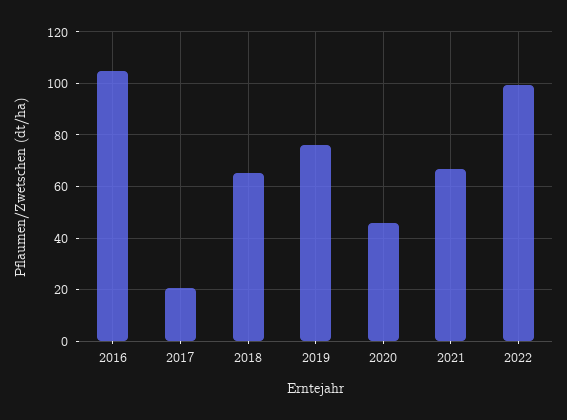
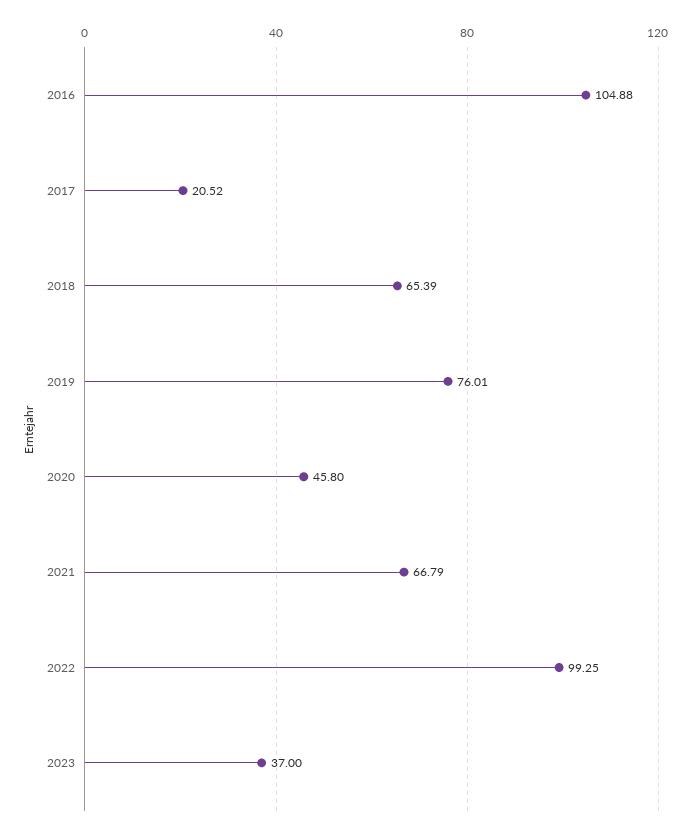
2023: none -> 37

